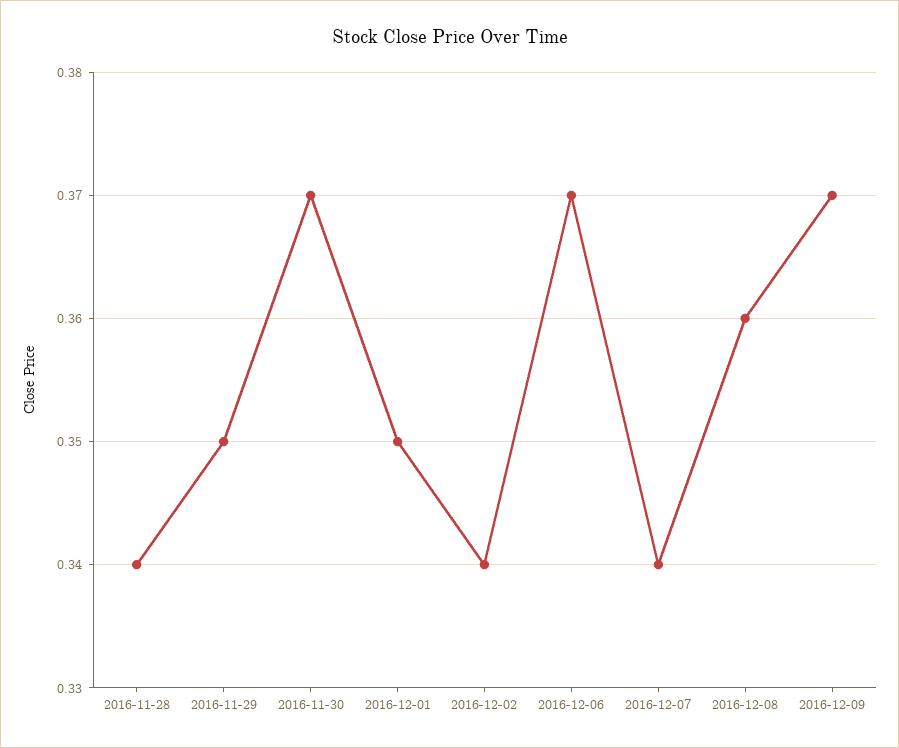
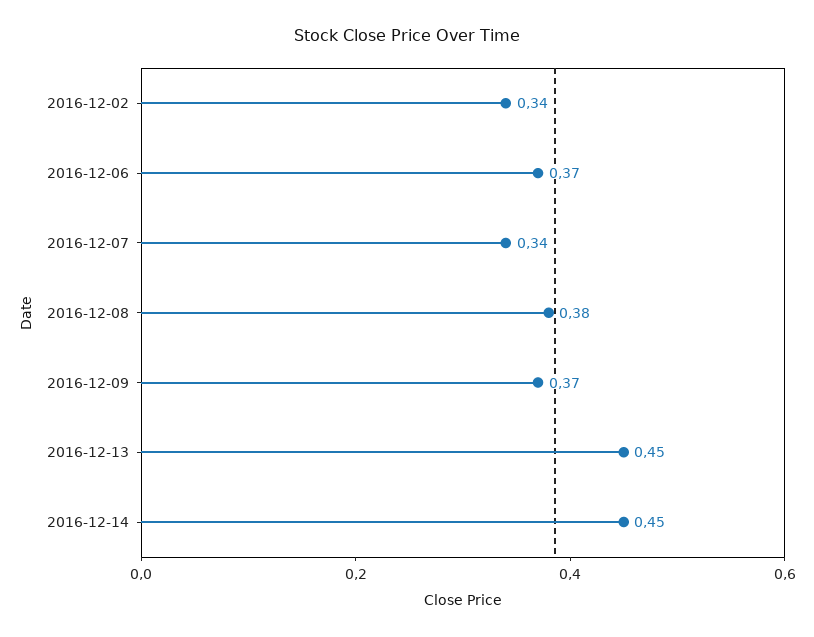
2016-11-28: 0.34 -> none
2016-11-29: 0.35 -> none
2016-11-30: 0.37 -> none
2016-12-01: 0.35 -> none
2016-12-08: 0.36 -> 0.38
2016-12-13: none -> 0.45
2016-12-14: none -> 0.45

